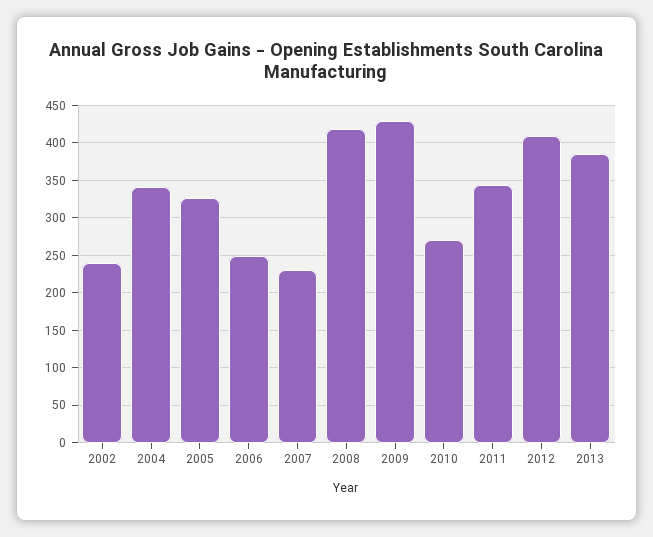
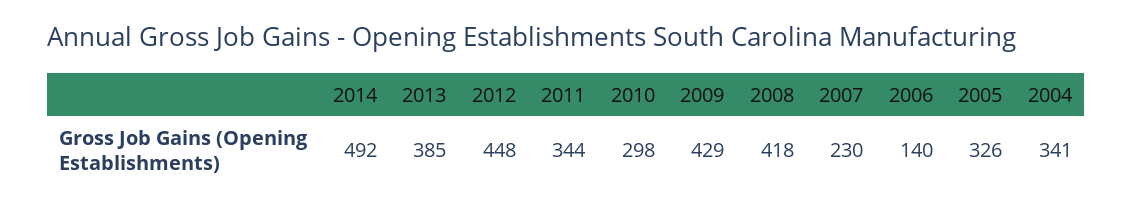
2002: 240 -> none
2006: 250 -> 140
2010: 270 -> 298
2012: 410 -> 448
2014: none -> 492

